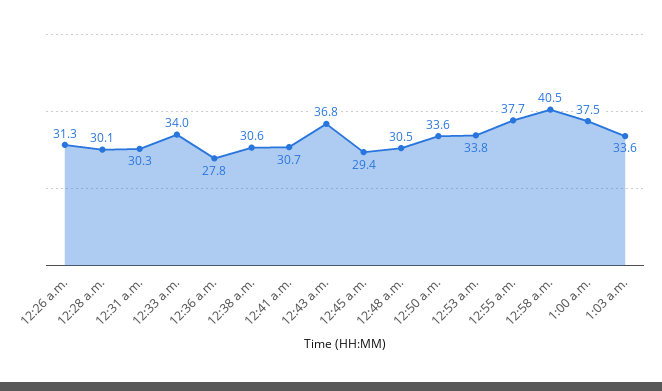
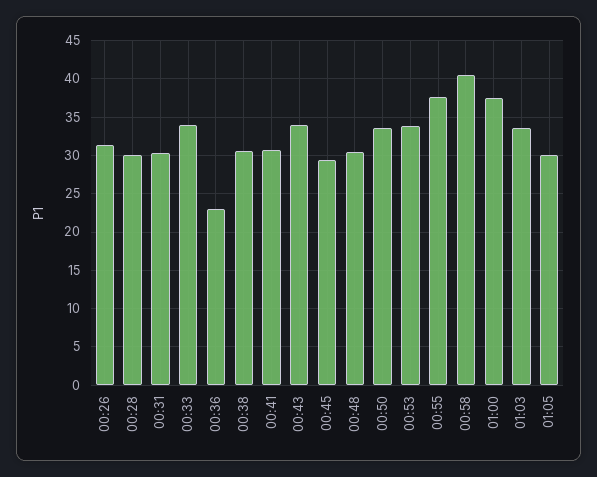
12:36 a.m.: 27.8 -> 23
12:43 a.m.: 36.8 -> 34
01:05: none -> 30

